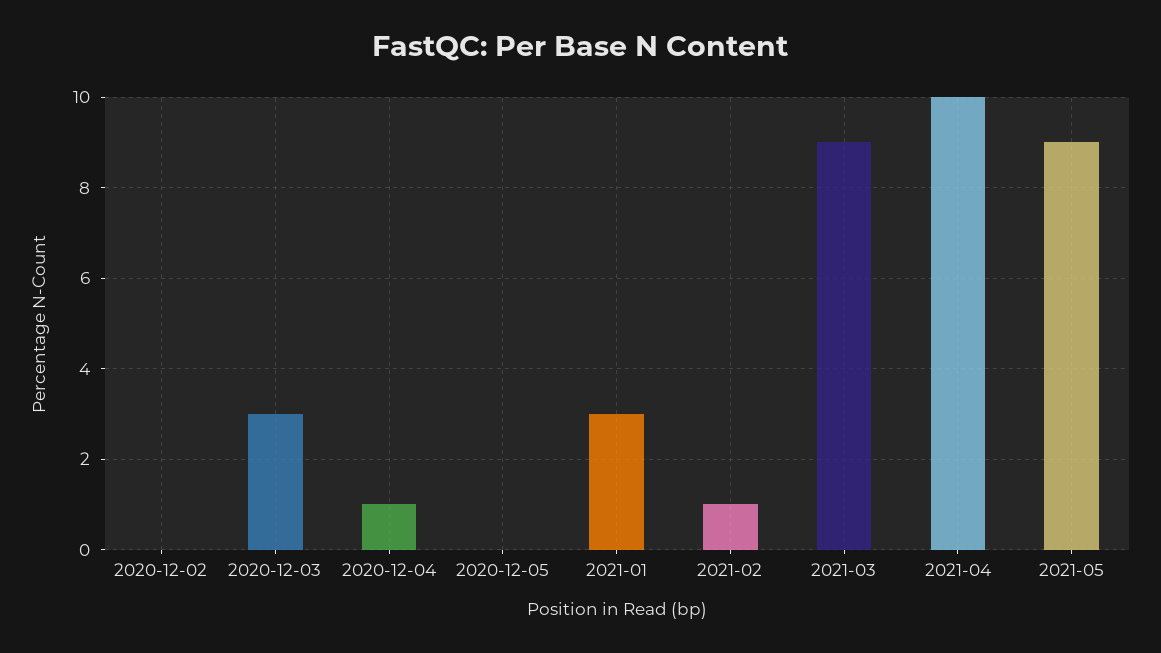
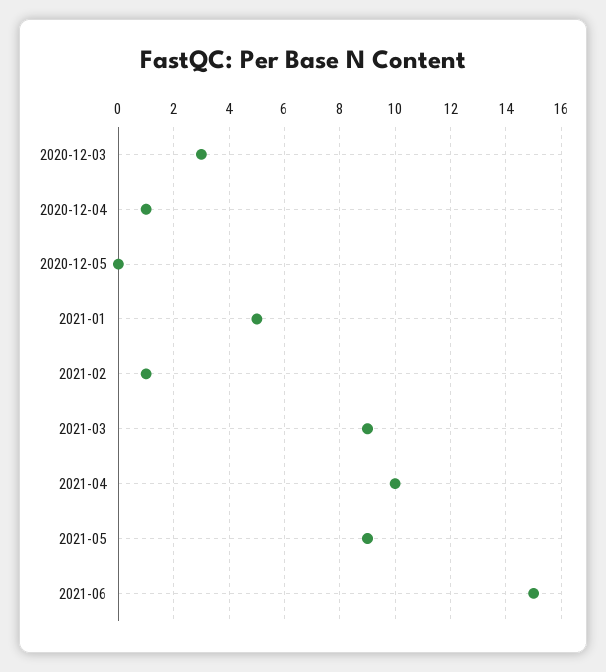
2020-12-02: 0 -> none
2021-01: 3 -> 5
2021-06: none -> 15

